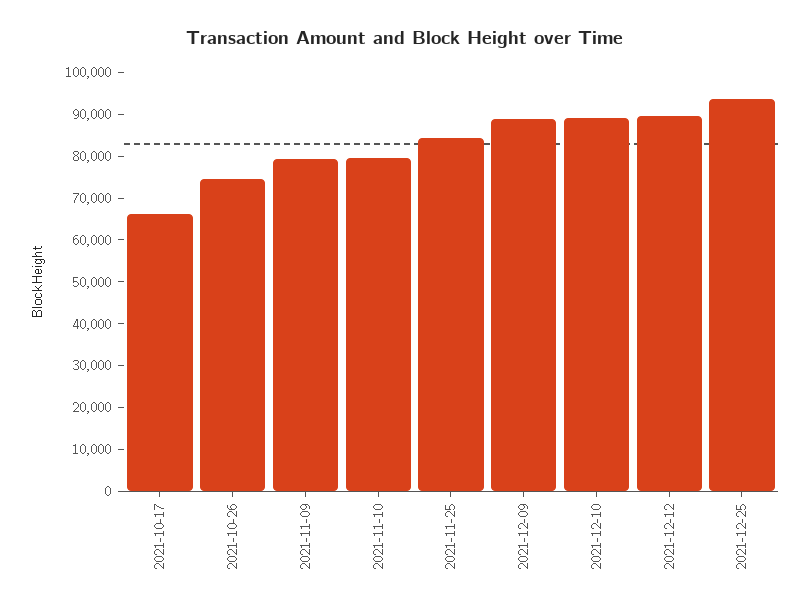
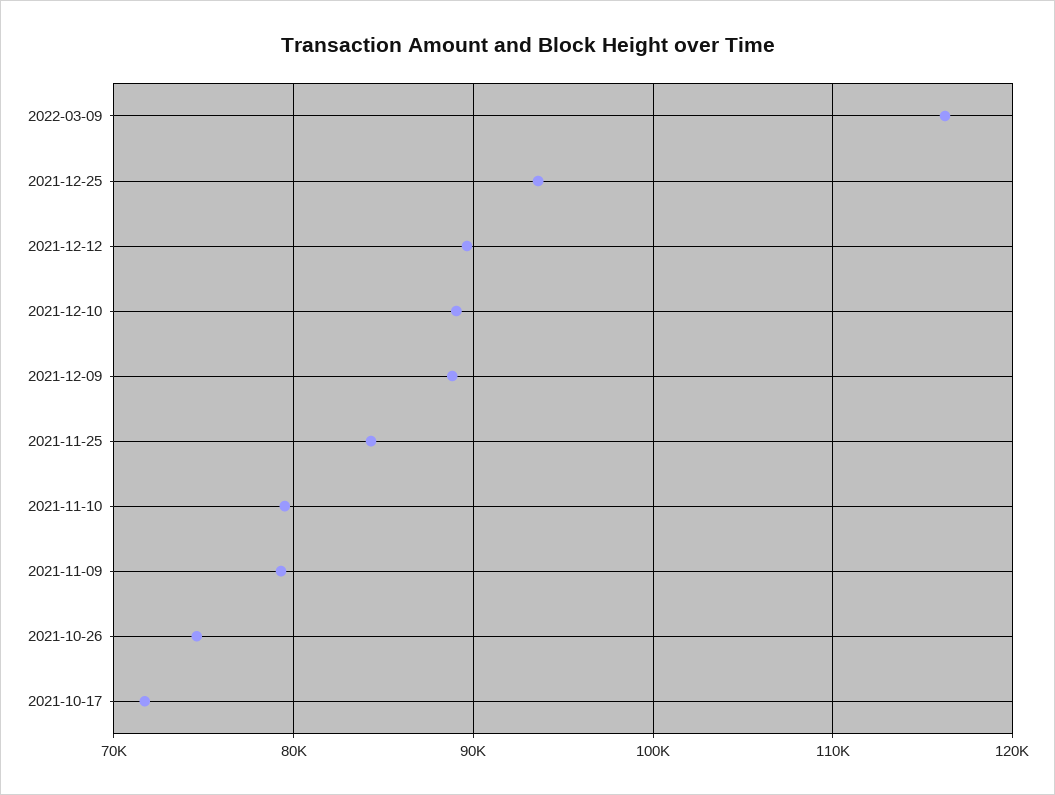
2021-10-17: 66000 -> 72000
2022-03-09: none -> 116000

